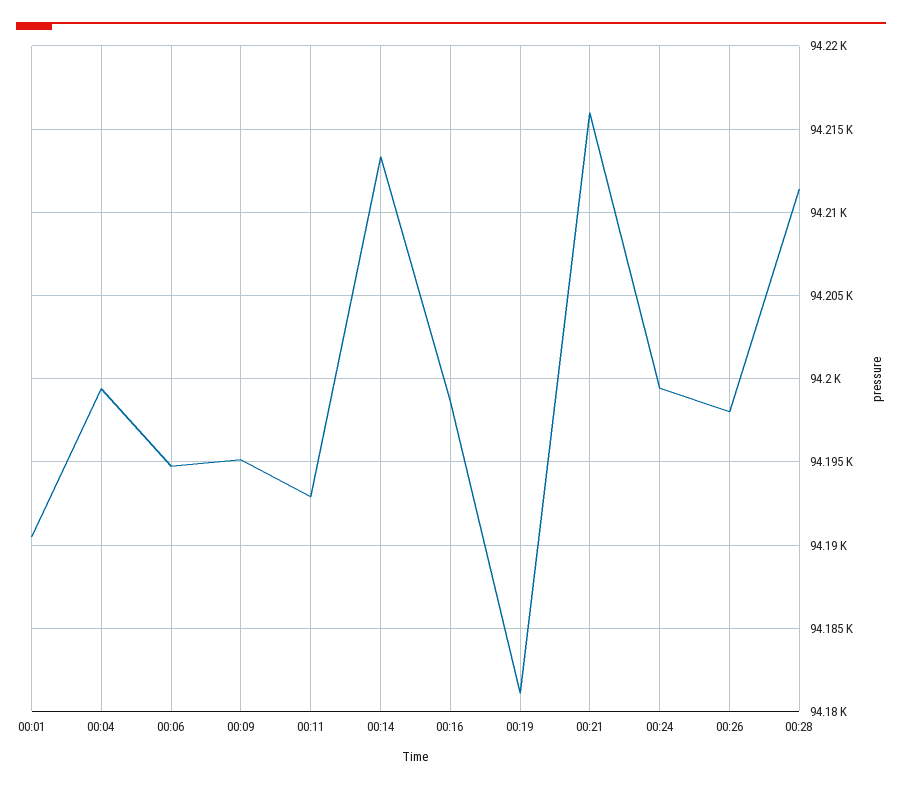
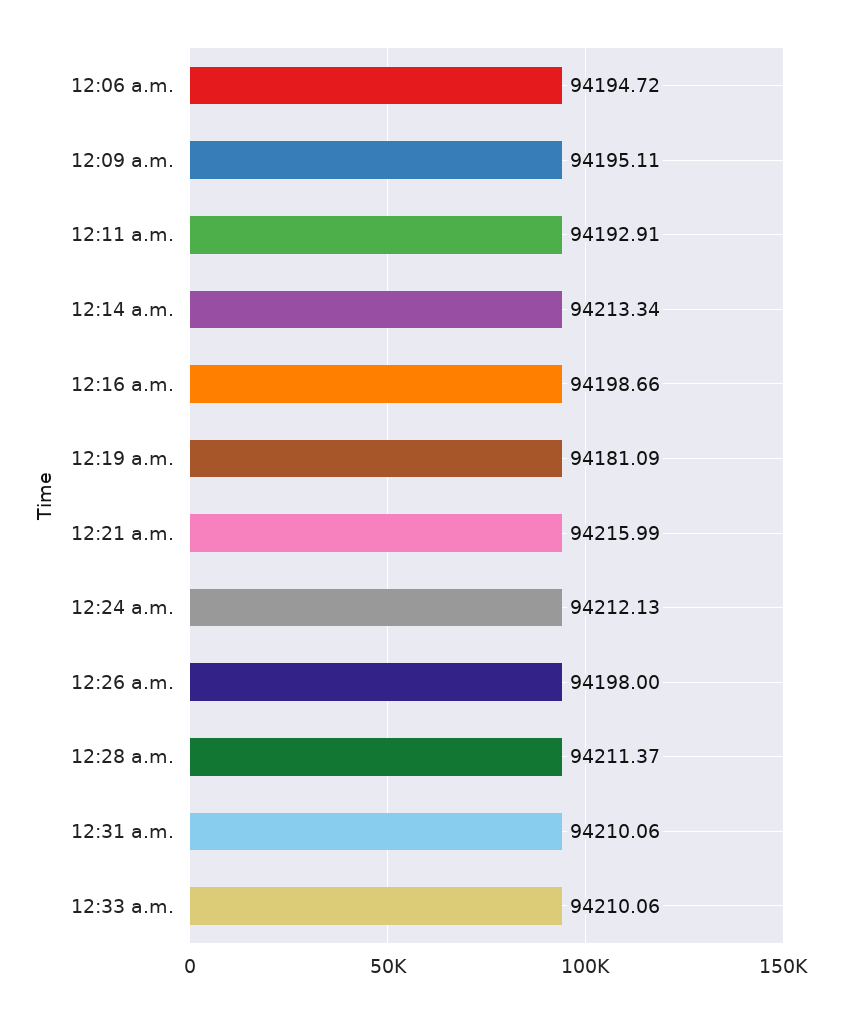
00:01: 94190.5 -> none
00:04: 94199.5 -> none
00:24: 94199.5 -> 94212.13
12:31 a.m.: none -> 94210.06
12:33 a.m.: none -> 94210.06

